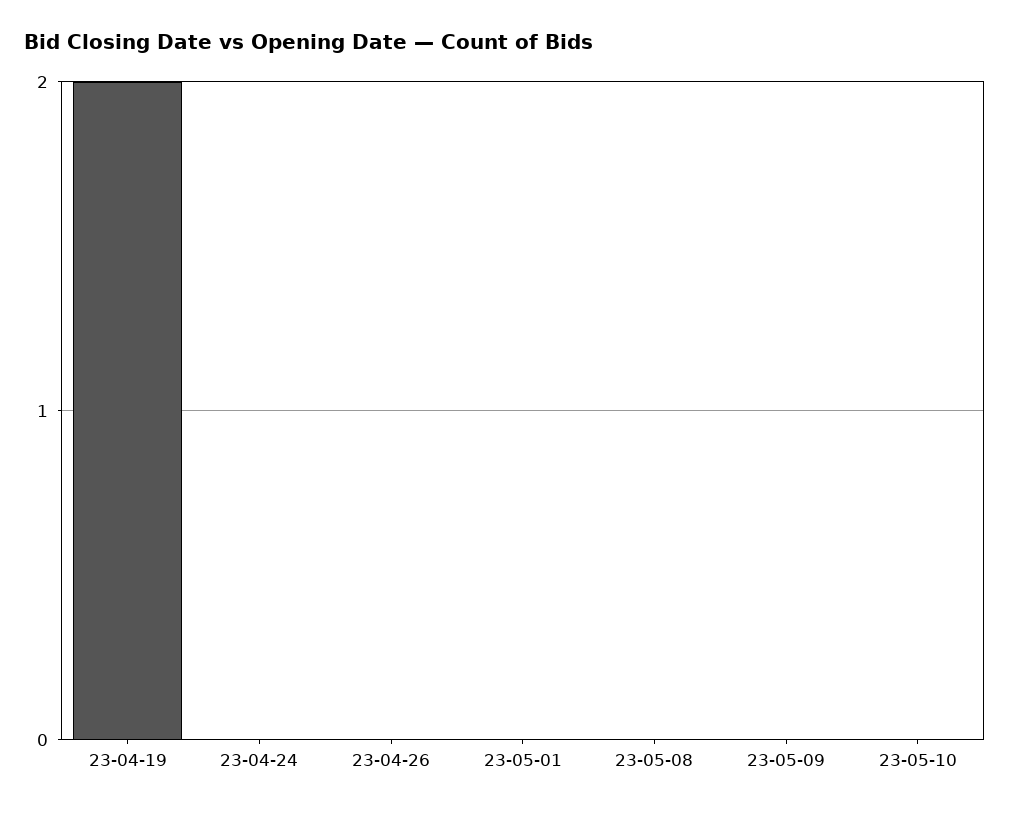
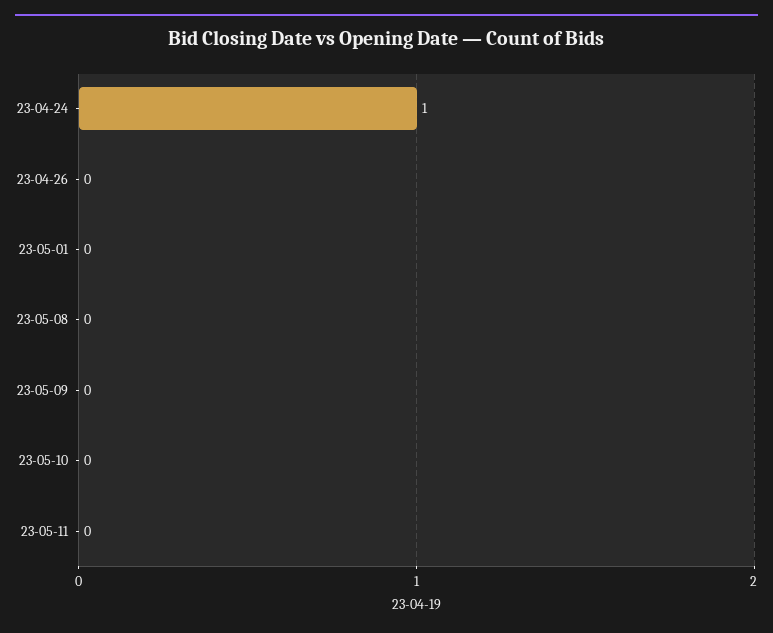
23-04-19: 2 -> none
23-04-24: 0 -> 1
23-05-11: none -> 0

